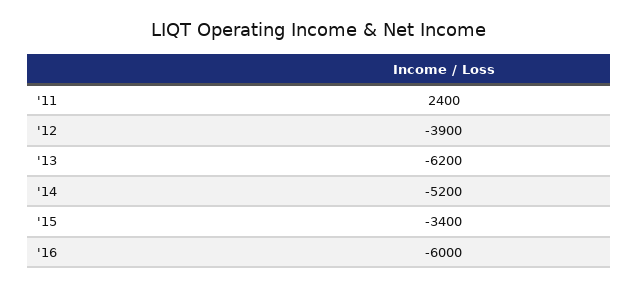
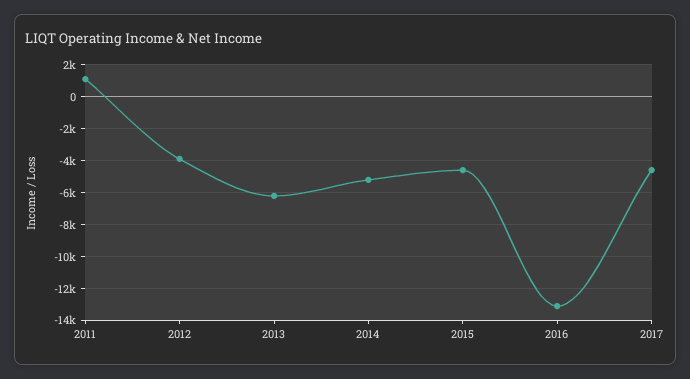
'11: 2400 -> 1000
'15: -3400 -> -4500
'16: -6000 -> -13000
2017: none -> -4500

